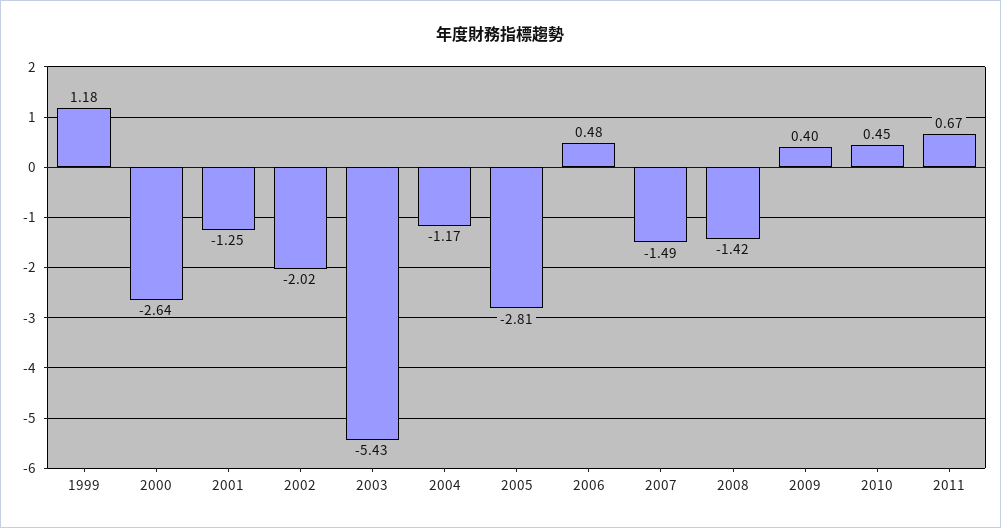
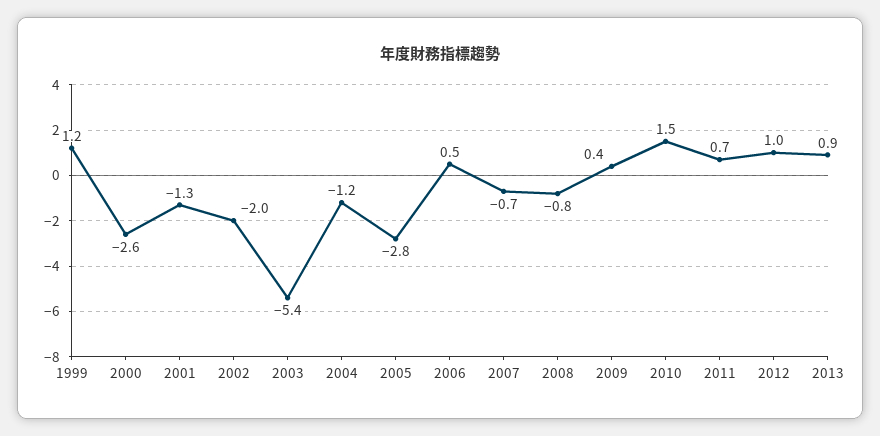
2007: -1.49 -> -0.7
2008: -1.42 -> -0.8
2010: 0.45 -> 1.5
2012: none -> 1
2013: none -> 0.9

